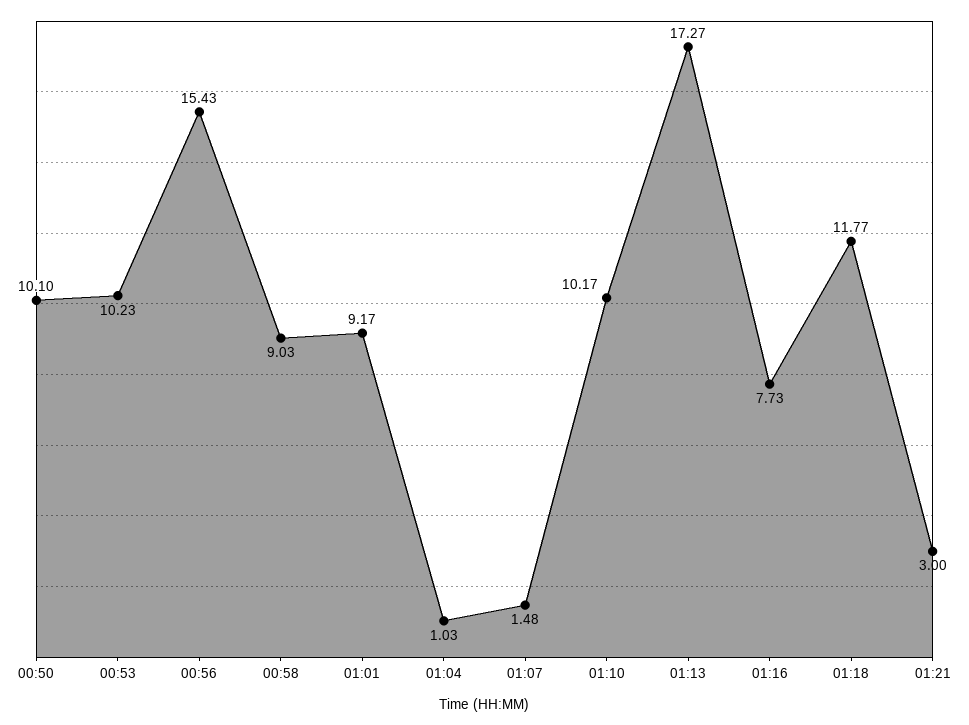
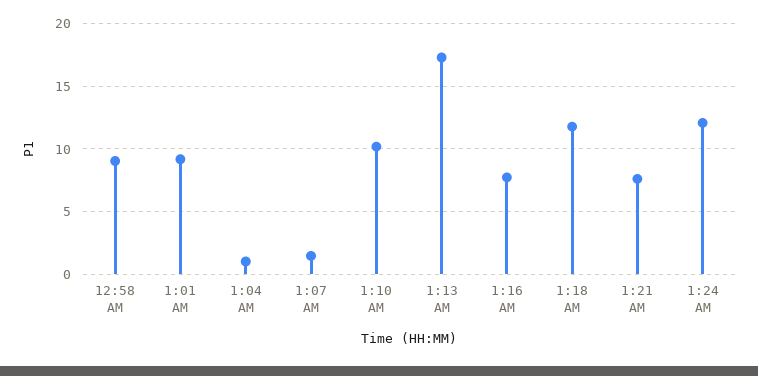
00:50: 10.1 -> none
00:53: 10.23 -> none
00:56: 15.43 -> none
01:21: 3 -> 7.5
1:24 AM: none -> 12

